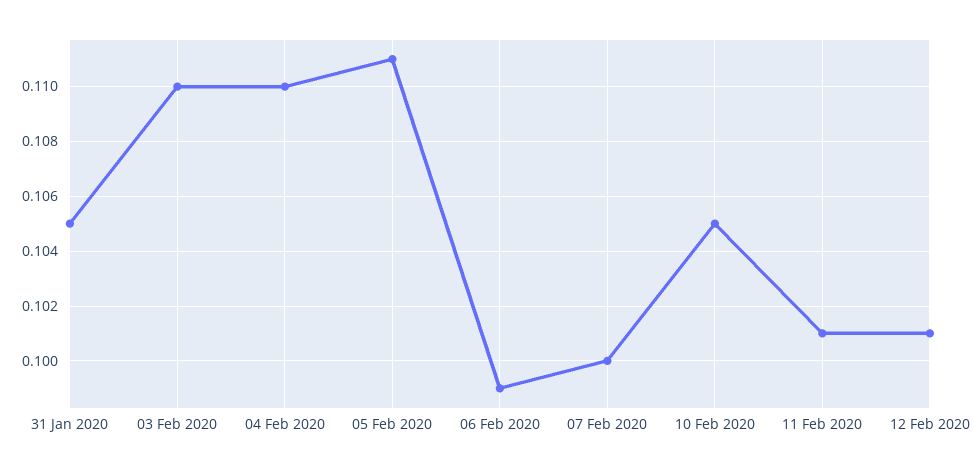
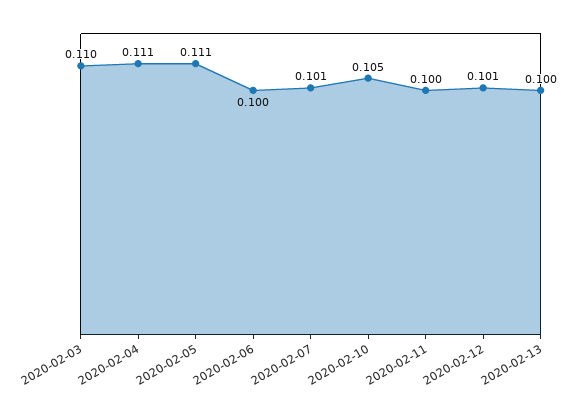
31 Jan 2020: 0.105 -> none
04 Feb 2020: 0.11 -> 0.111
06 Feb 2020: 0.099 -> 0.1
07 Feb 2020: 0.1 -> 0.101
11 Feb 2020: 0.101 -> 0.1
2020-02-13: none -> 0.1

